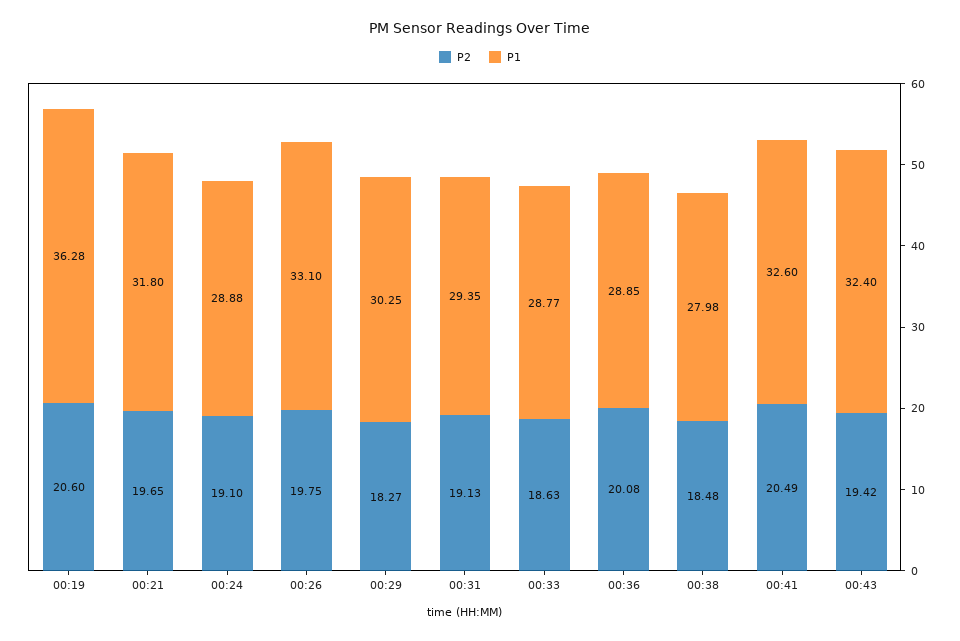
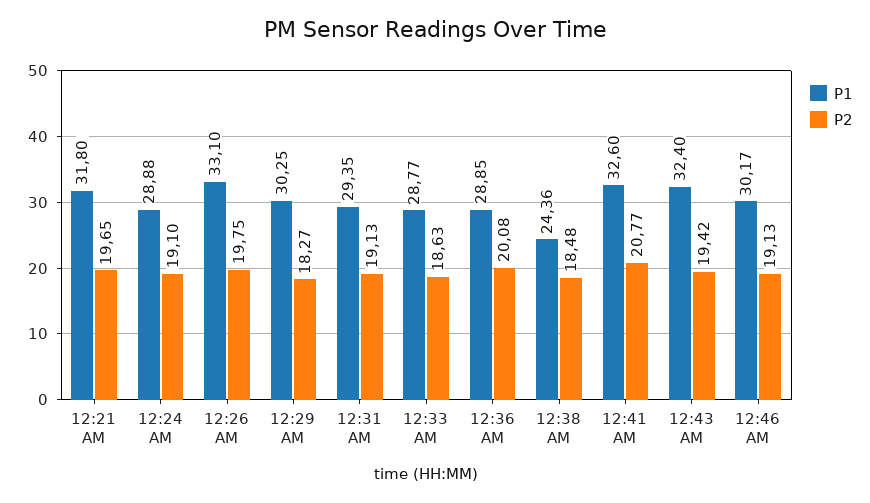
P2, 00:19: 20.6 -> none
P1, 00:19: 36.28 -> none
P1, 00:38: 27.98 -> 24.36
P2, 00:41: 20.49 -> 20.77
P1, 12:46 AM: none -> 30.17
P2, 12:46 AM: none -> 19.13

